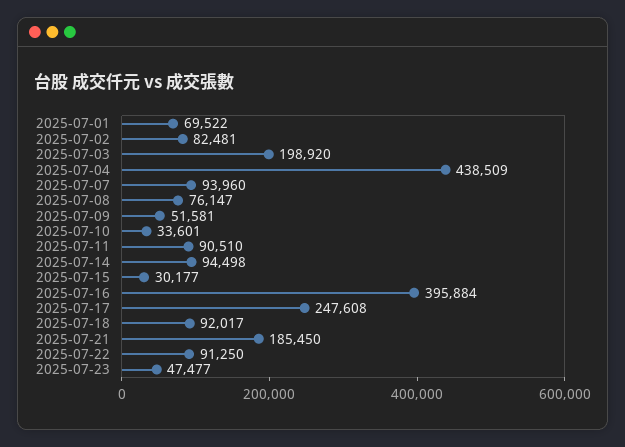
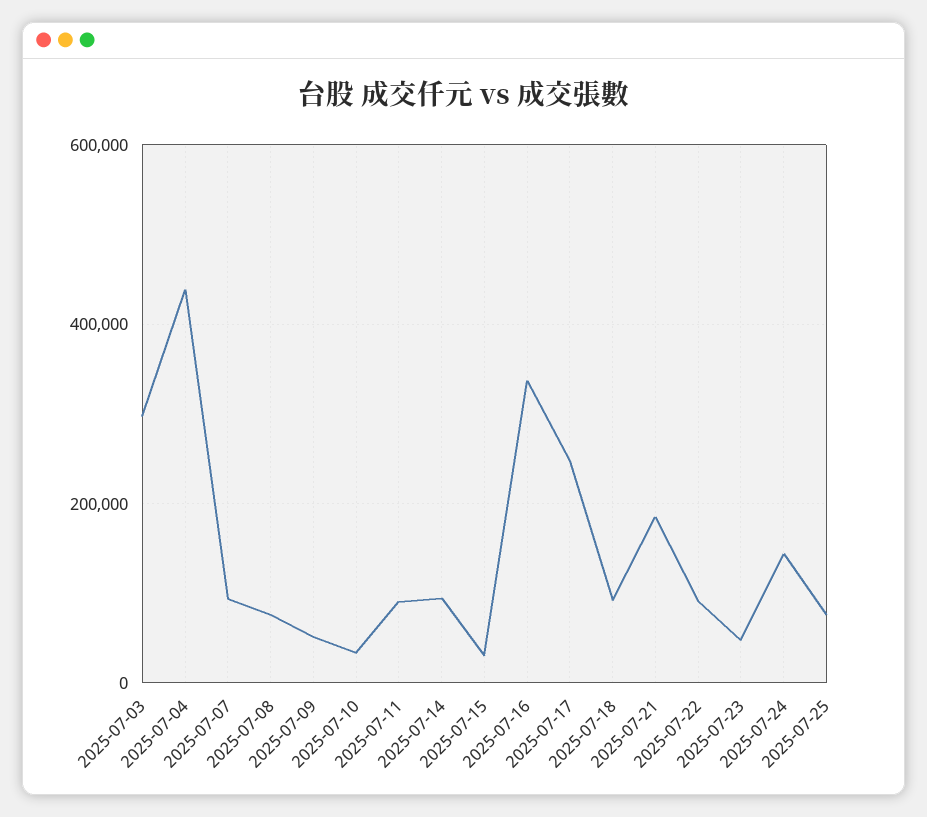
2025-07-01: 69522 -> none
2025-07-02: 82481 -> none
2025-07-03: 198920 -> 300000
2025-07-16: 395884 -> 340000
2025-07-24: none -> 140000
2025-07-25: none -> 80000

